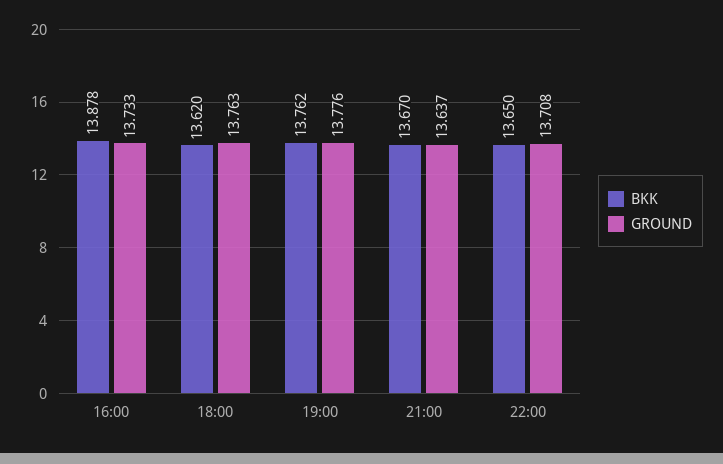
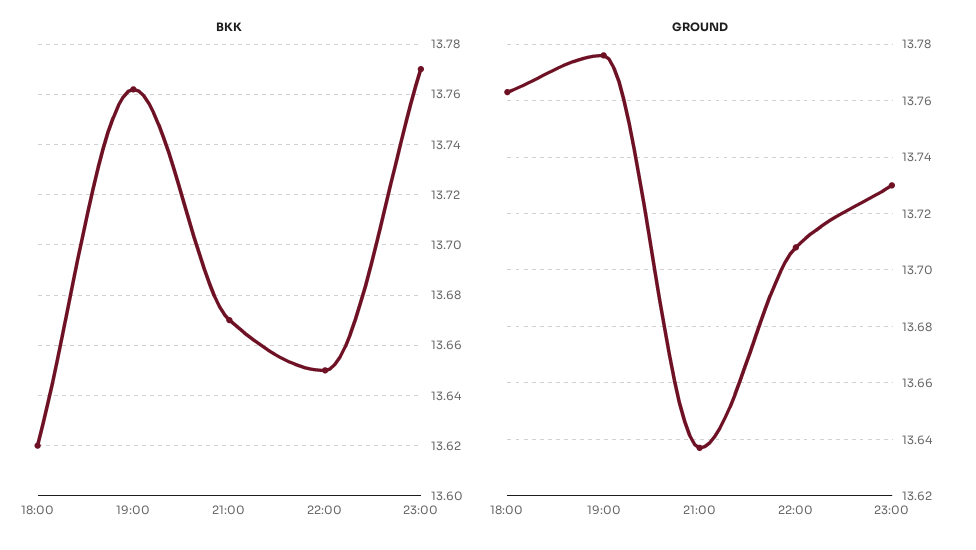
BKK, 16:00: 13.878 -> none
GROUND, 16:00: 13.733 -> none
BKK, 23:00: none -> 13.77
GROUND, 23:00: none -> 13.73

